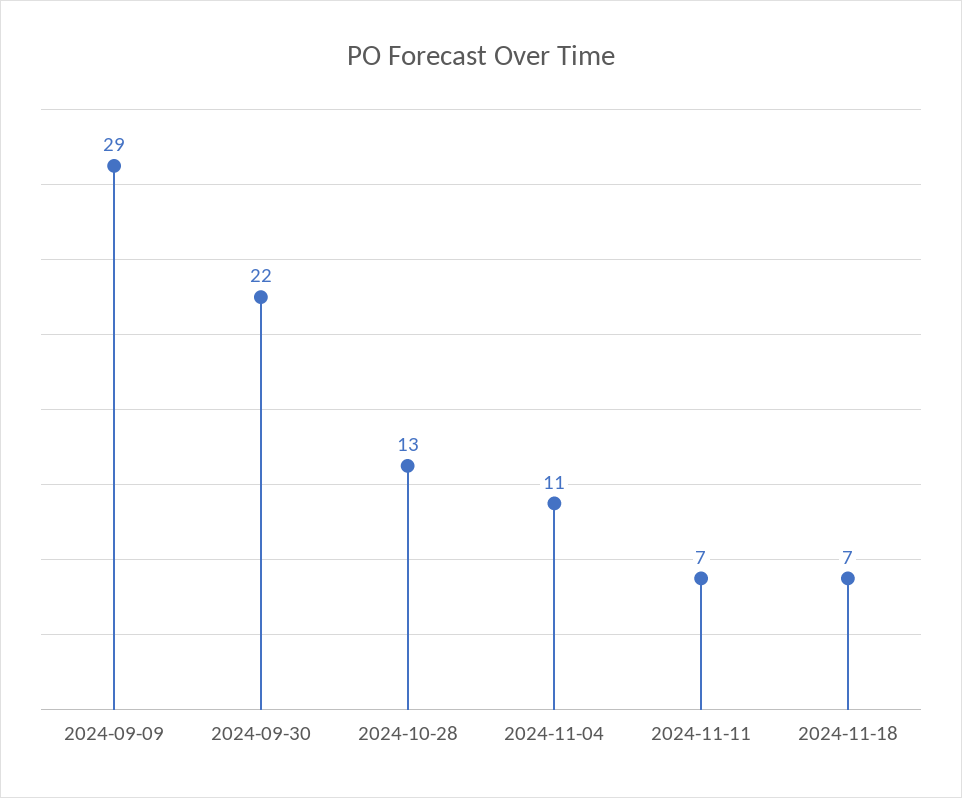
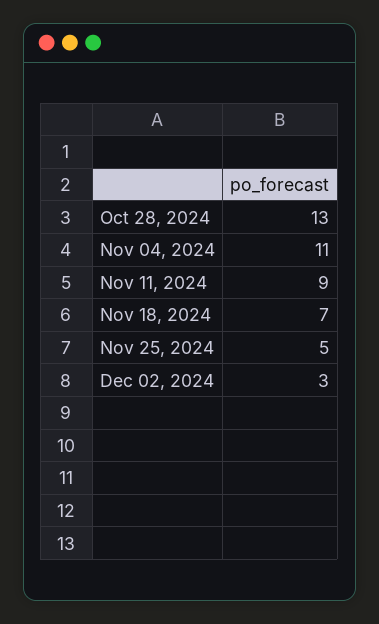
2024-09-09: 29 -> none
2024-09-30: 22 -> none
2024-11-11: 7 -> 9
Nov 25, 2024: none -> 5
Dec 02, 2024: none -> 3

